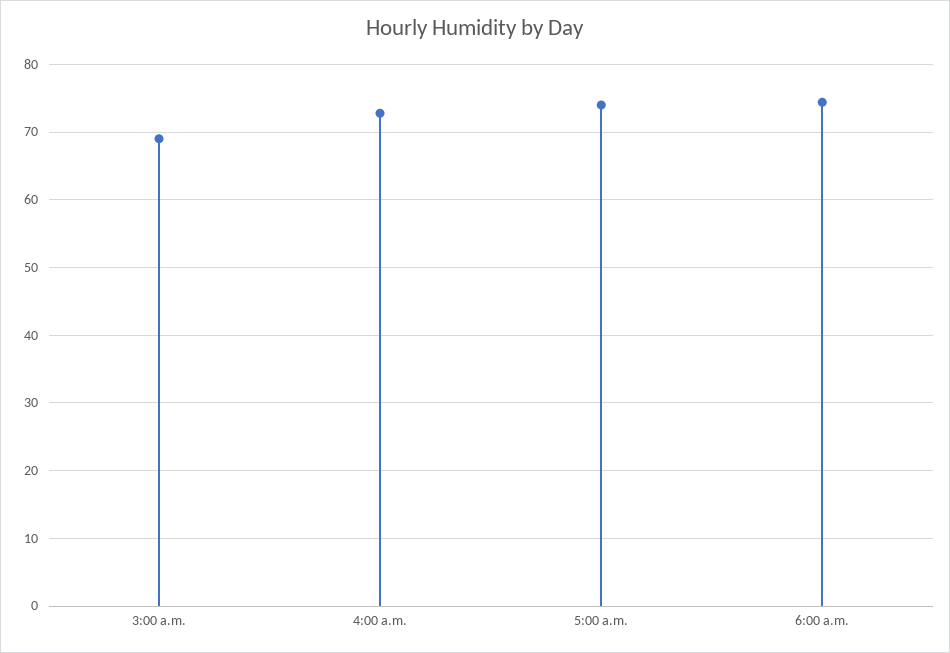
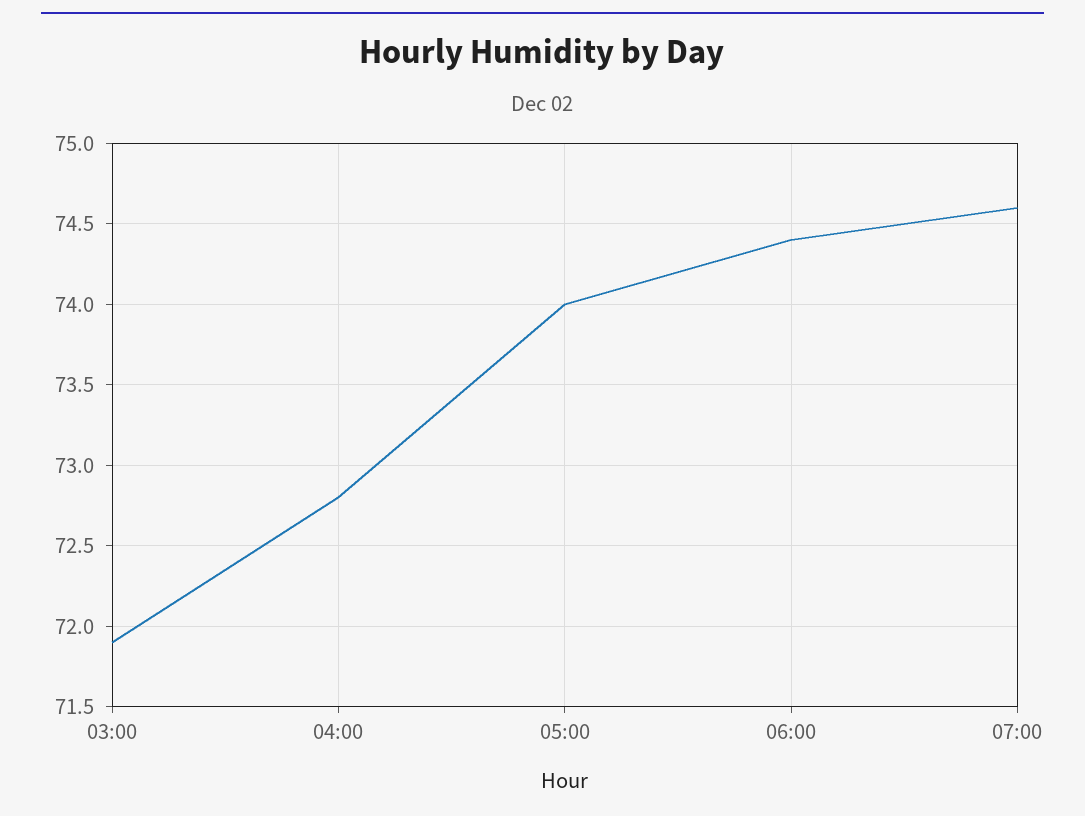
3:00 a.m.: 69 -> 71.9
07:00: none -> 74.6

